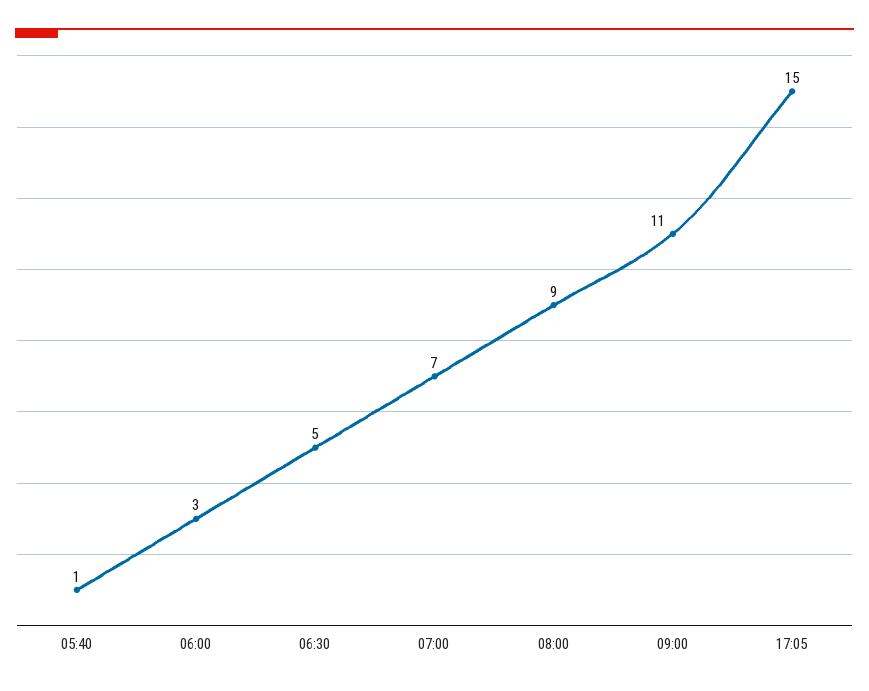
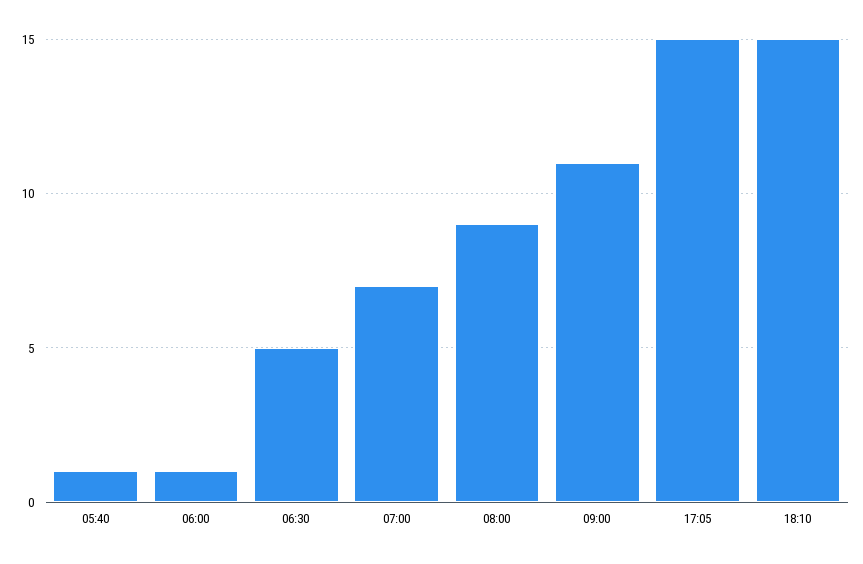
06:00: 3 -> 1
18:10: none -> 15

